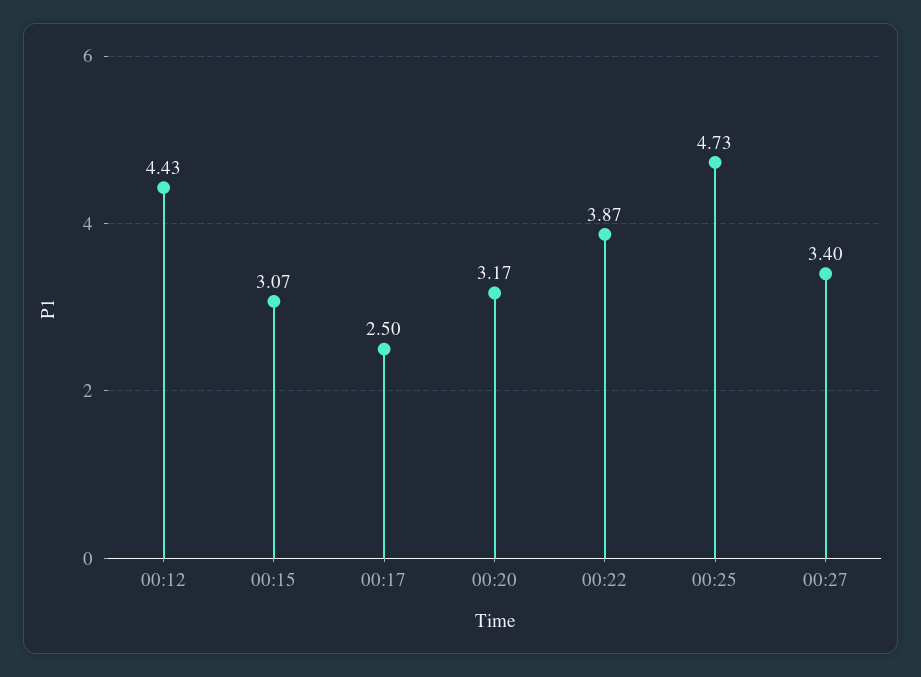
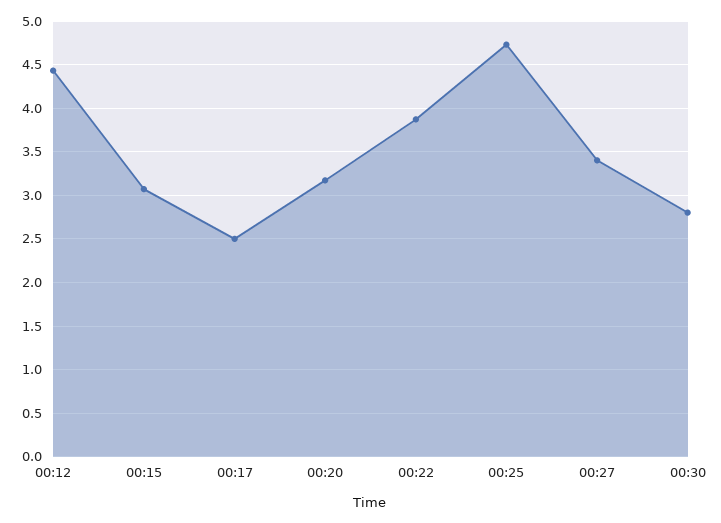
00:30: none -> 2.8

